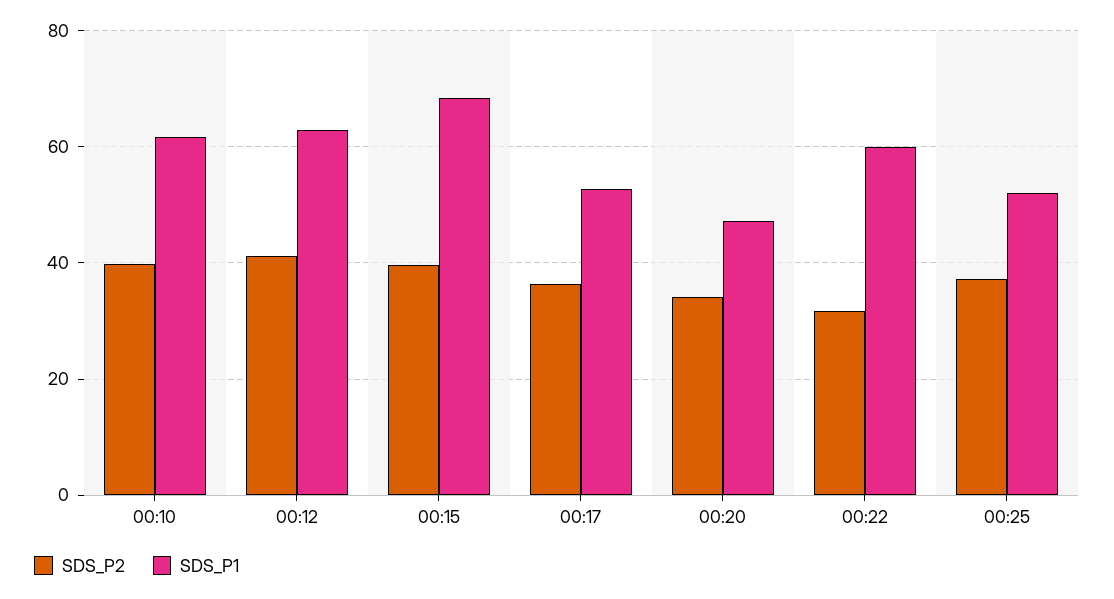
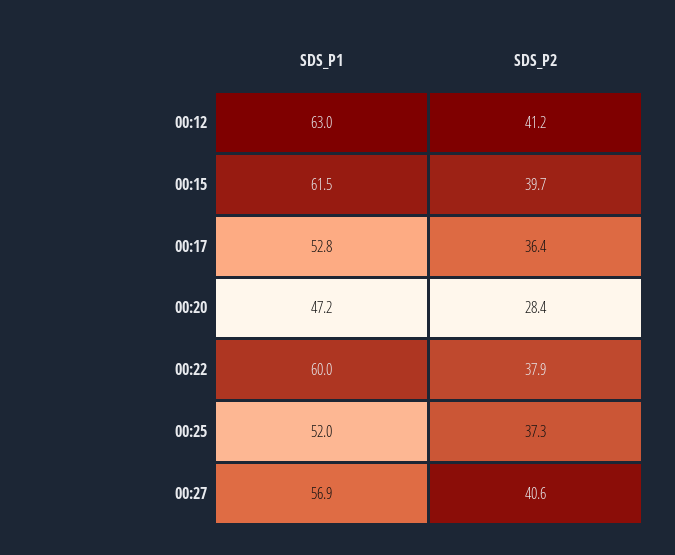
SDS_P2, 00:10: 40 -> none
SDS_P1, 00:10: 62 -> none
SDS_P1, 00:15: 68 -> 61.5
SDS_P2, 00:20: 34 -> 28.4
SDS_P2, 00:22: 32 -> 37.9
SDS_P1, 00:27: none -> 56.9
SDS_P2, 00:27: none -> 40.6

